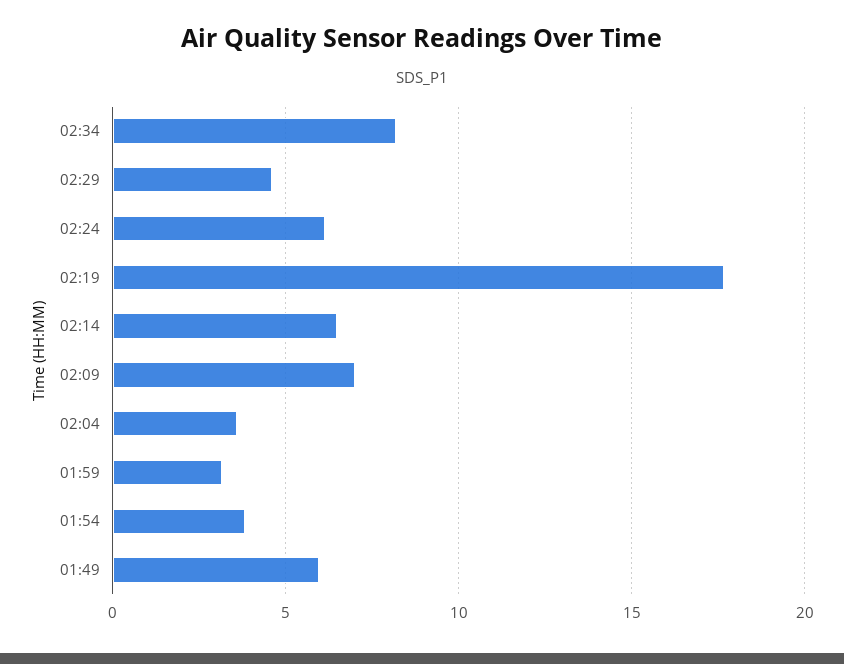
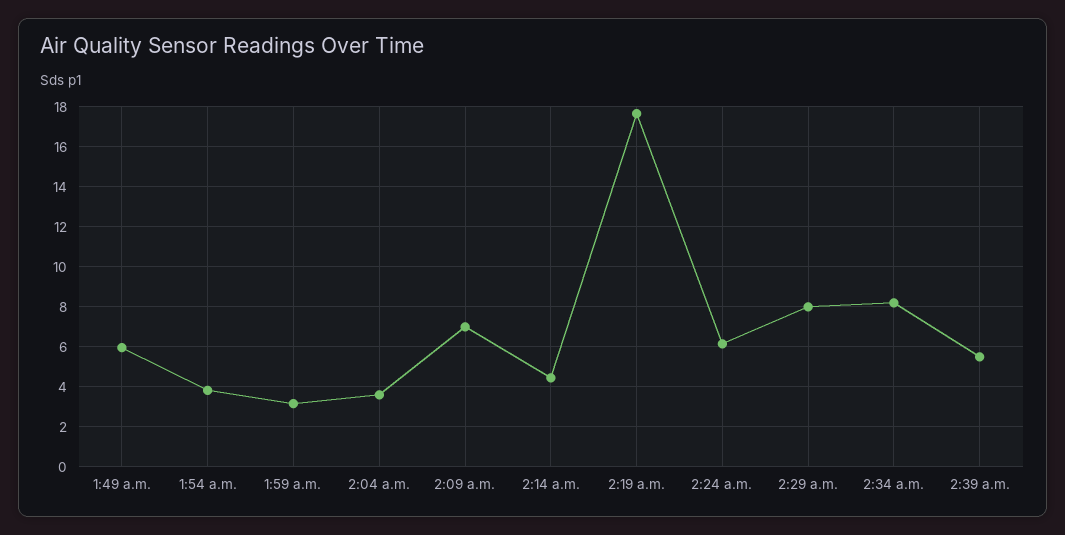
02:29: 4.5 -> 8
02:14: 6.5 -> 4.5
2:39 a.m.: none -> 5.5

